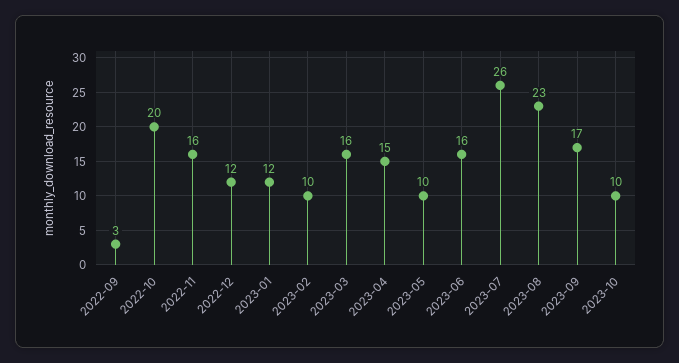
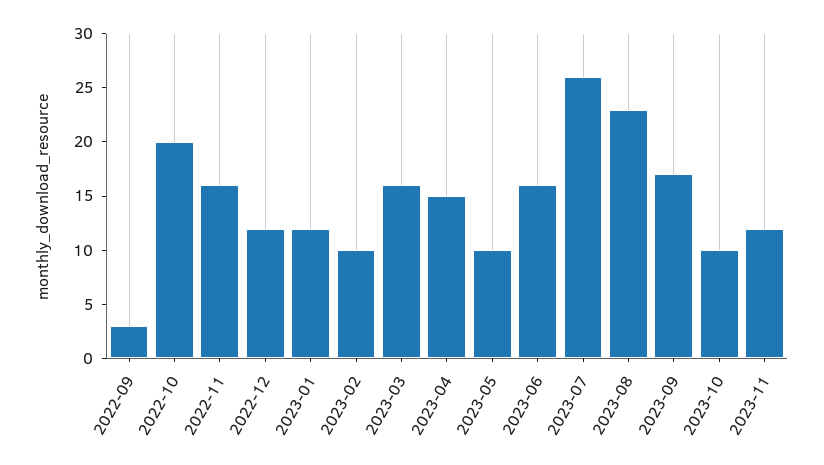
2023-11: none -> 12

